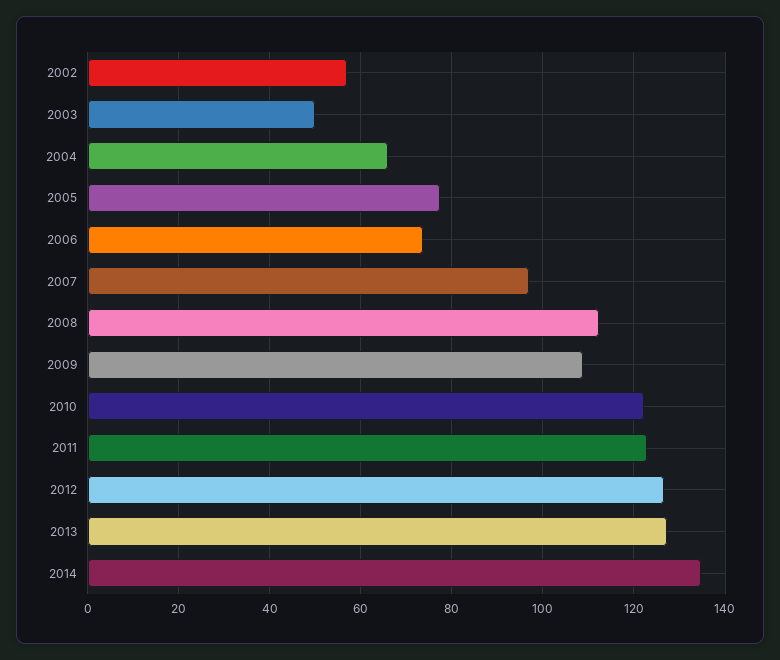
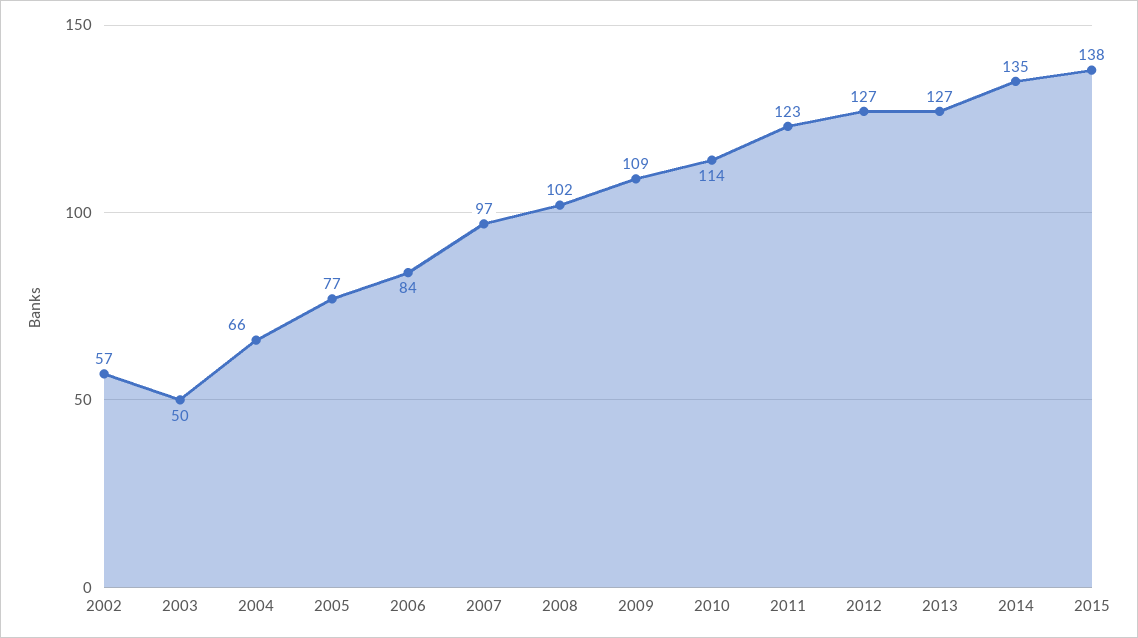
2006: 74 -> 84
2008: 112 -> 102
2010: 122 -> 114
2015: none -> 138

